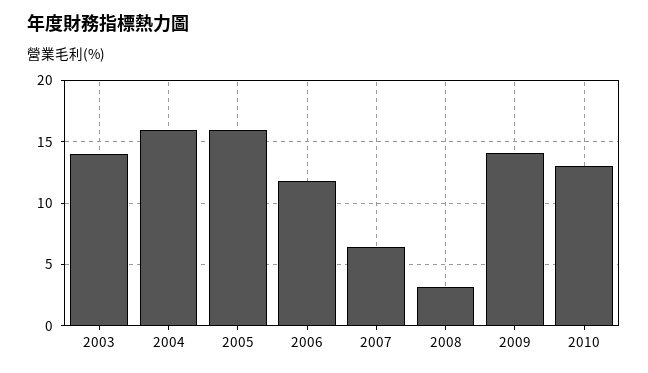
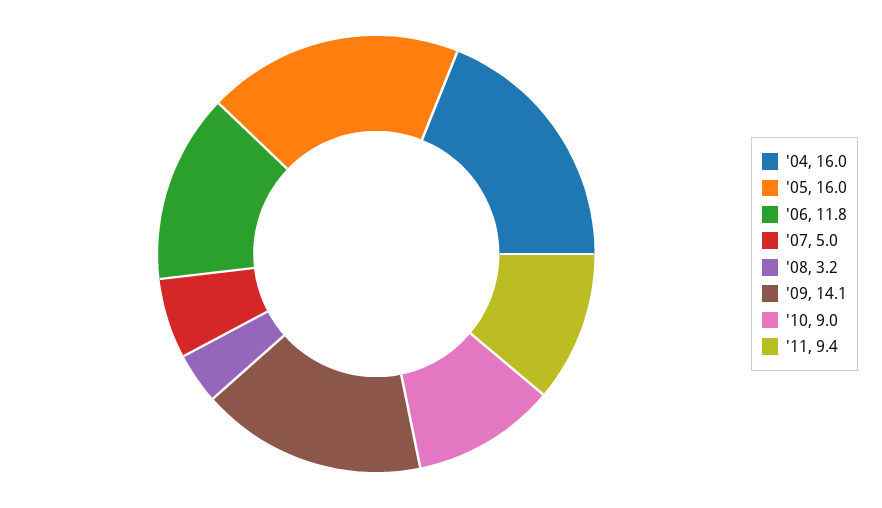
2003: 14 -> none
2007: 6.5 -> 5
2010: 13 -> 9
'11: none -> 9.4

